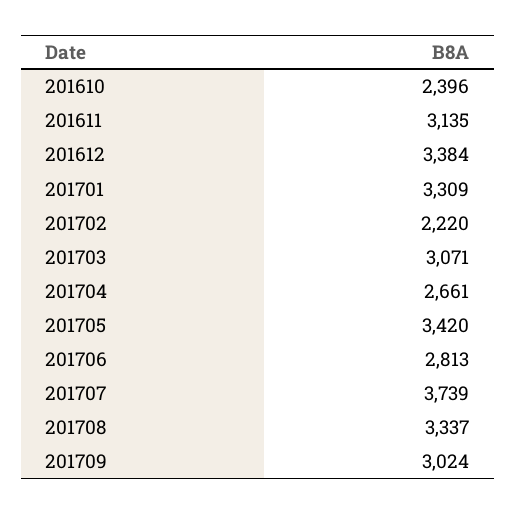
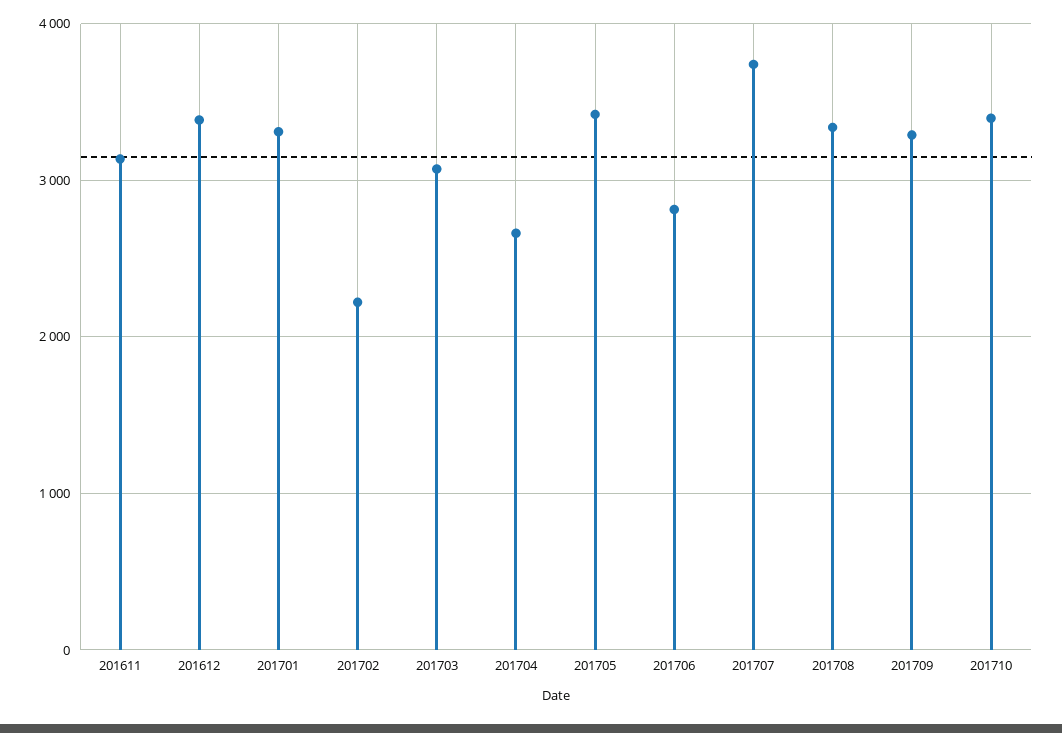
201610: 2396 -> none
201709: 3024 -> 3300
201710: none -> 3400

